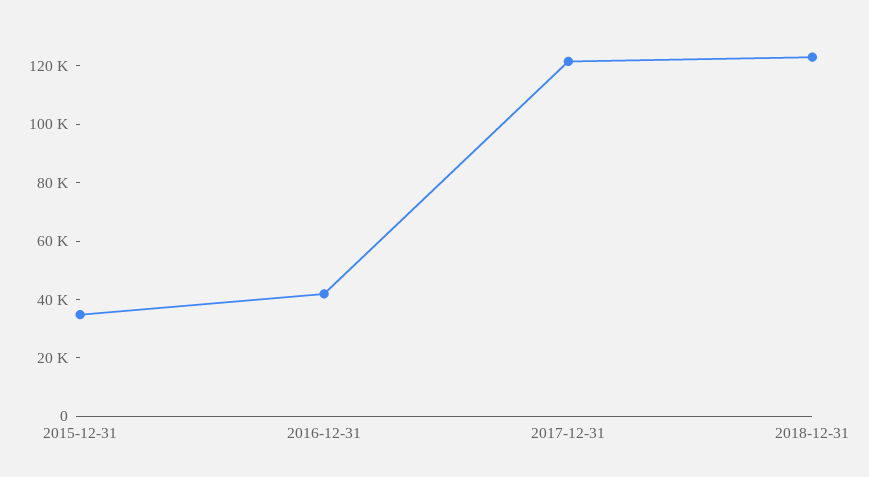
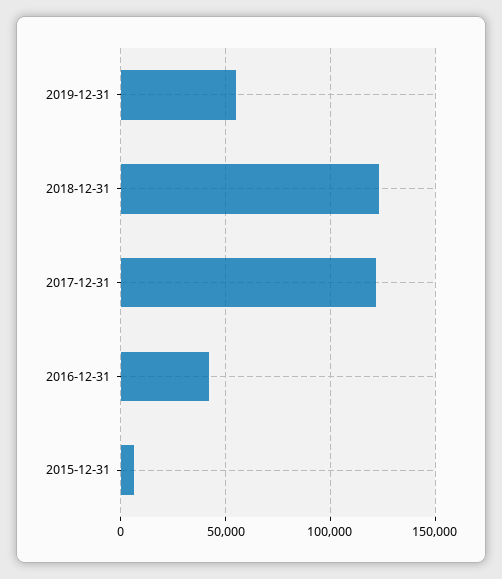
2015-12-31: 35000 -> 5000
2019-12-31: none -> 55000

